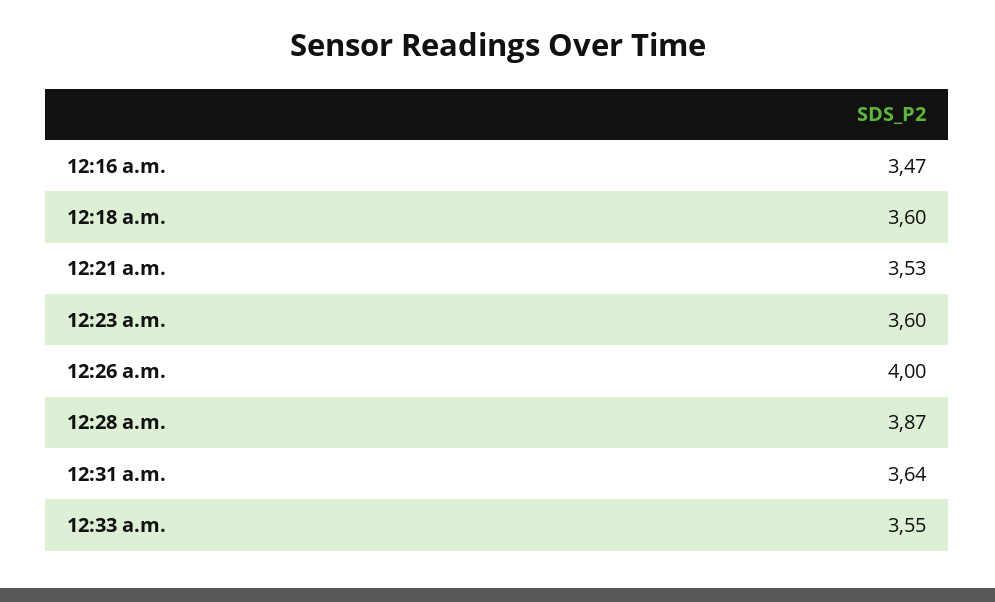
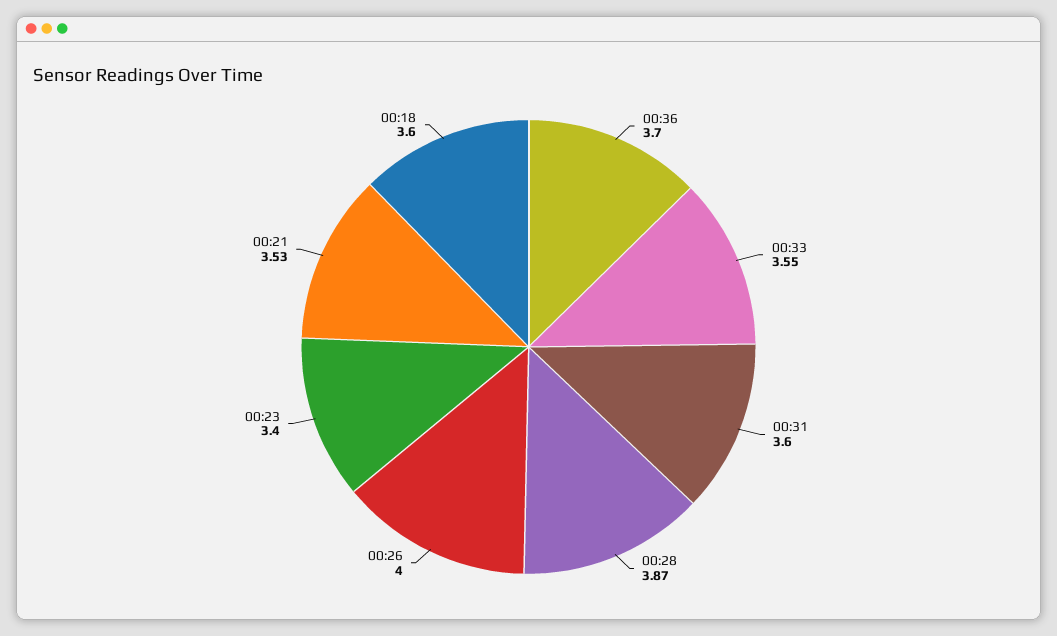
12:16 a.m.: 3.47 -> none
12:23 a.m.: 3.6 -> 3.4
12:31 a.m.: 3.64 -> 3.6
00:36: none -> 3.7

